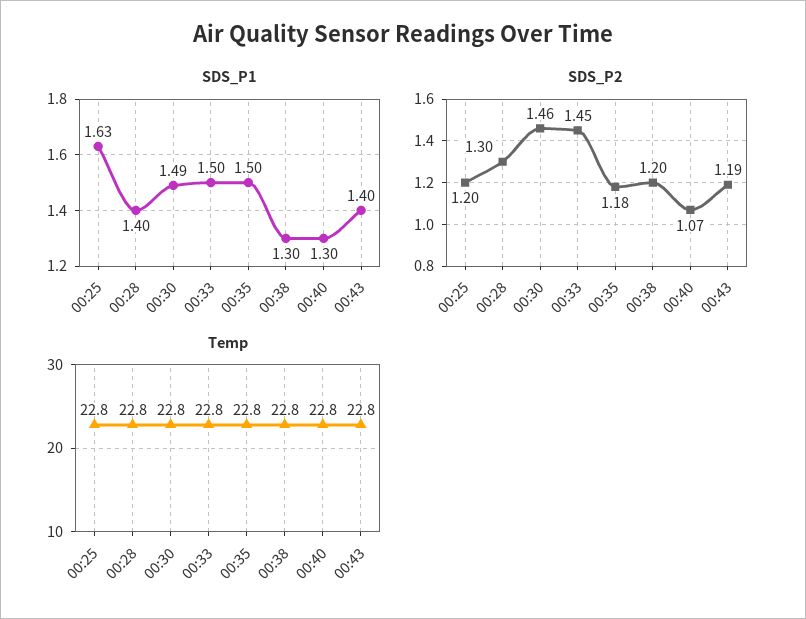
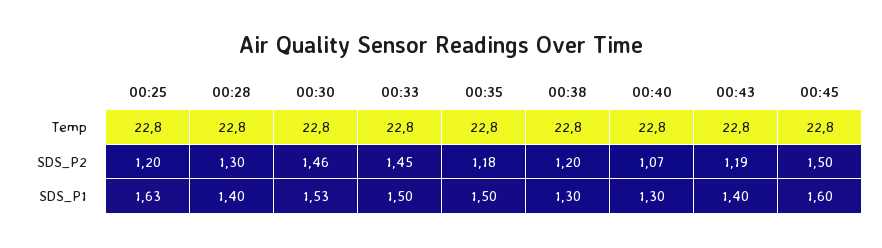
SDS_P1, 00:30: 1.49 -> 1.53
Temp, 00:45: none -> 22.8
SDS_P2, 00:45: none -> 1.5
SDS_P1, 00:45: none -> 1.6

